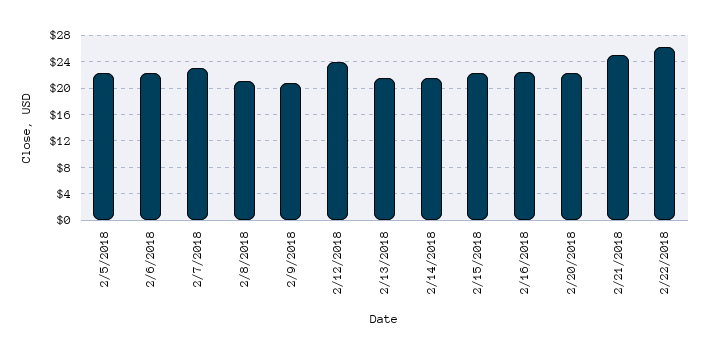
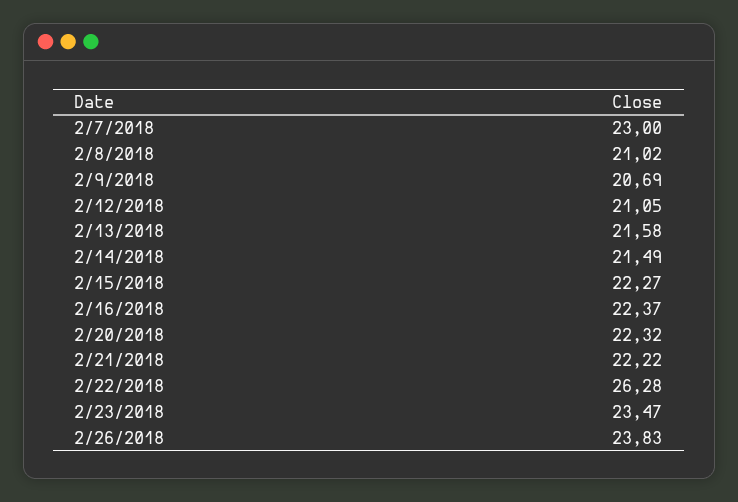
2/5/2018: 22 -> none
2/6/2018: 22 -> none
2/12/2018: 24 -> 21.05
2/21/2018: 25 -> 22.22
2/23/2018: none -> 23.47
2/26/2018: none -> 23.83

